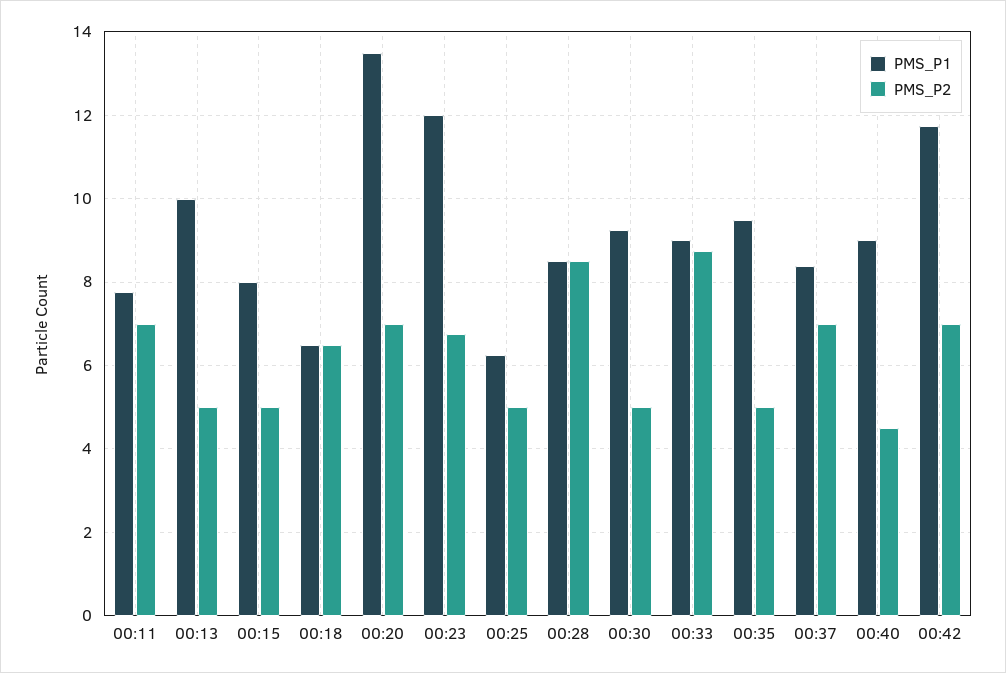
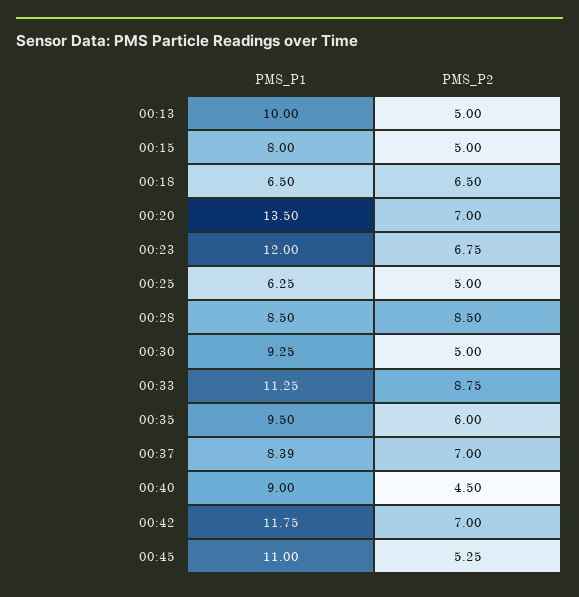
PMS_P1, 00:11: 7.8 -> none
PMS_P2, 00:11: 7 -> none
PMS_P1, 00:33: 9 -> 11.25
PMS_P2, 00:35: 5 -> 6
PMS_P1, 00:45: none -> 11
PMS_P2, 00:45: none -> 5.25

